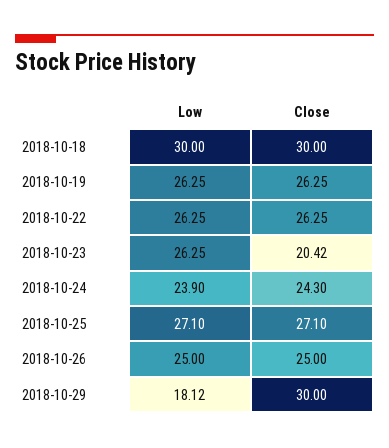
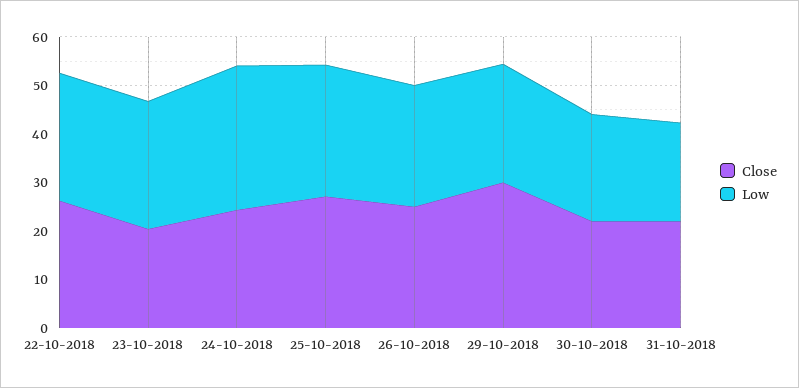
Low, 2018-10-18: 30 -> none
Close, 2018-10-18: 30 -> none
Low, 2018-10-19: 26.25 -> none
Close, 2018-10-19: 26.25 -> none
Low, 2018-10-24: 23.9 -> 30
Low, 2018-10-29: 18.12 -> 24
Close, 30-10-2018: none -> 22
Low, 30-10-2018: none -> 22
Close, 31-10-2018: none -> 22
Low, 31-10-2018: none -> 20

